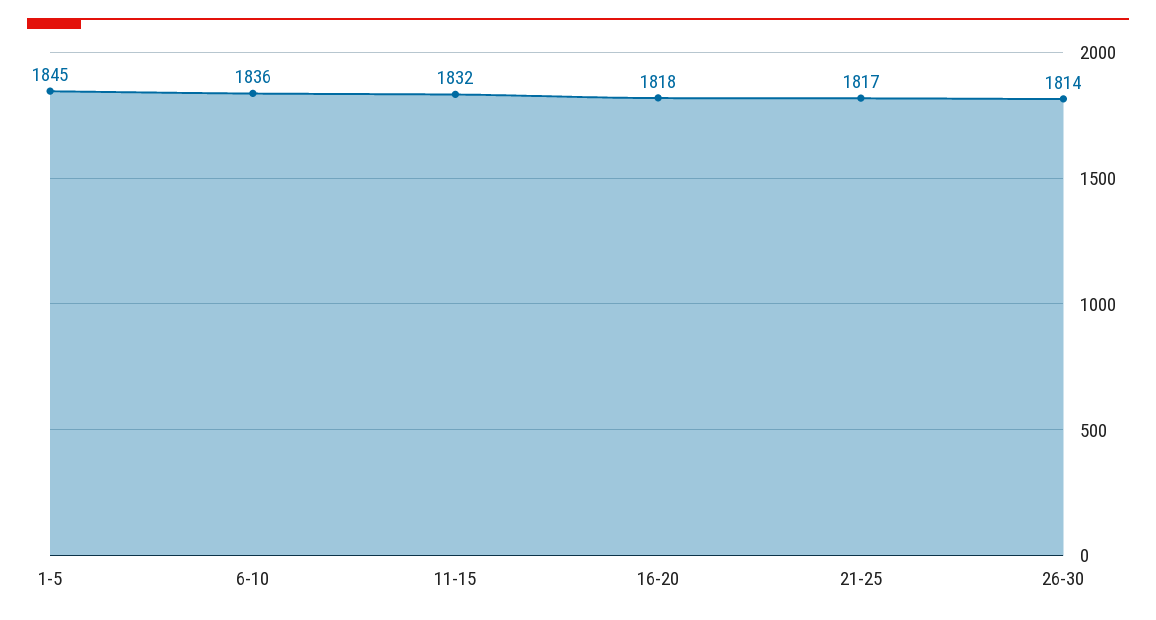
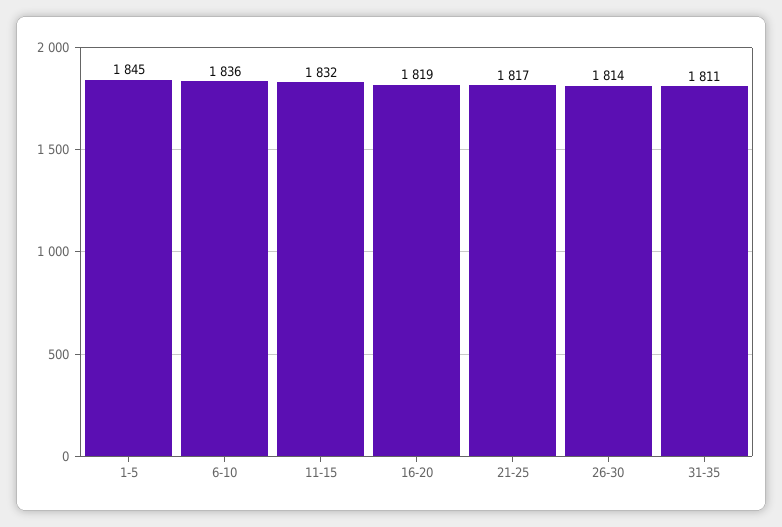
16-20: 1818 -> 1819
31-35: none -> 1811

